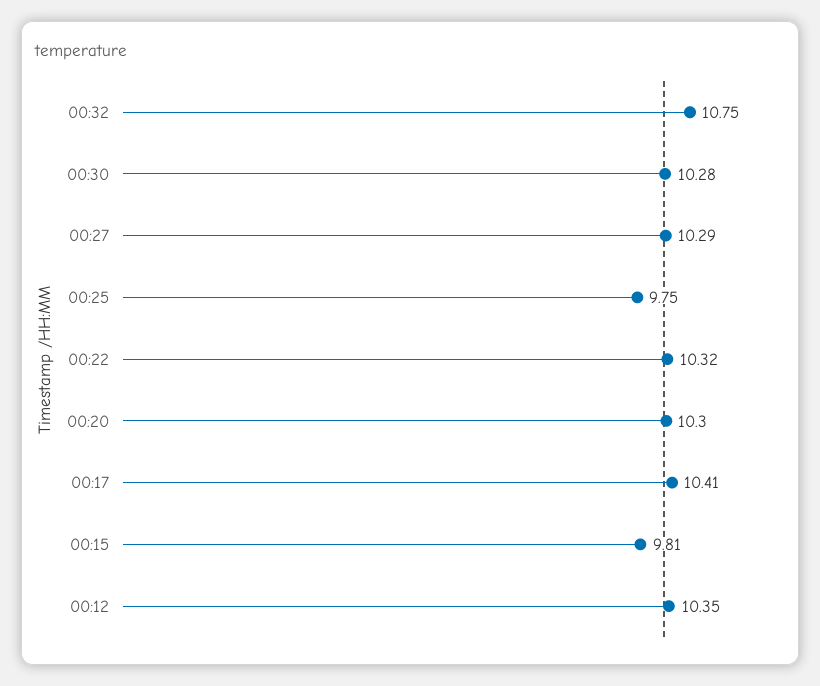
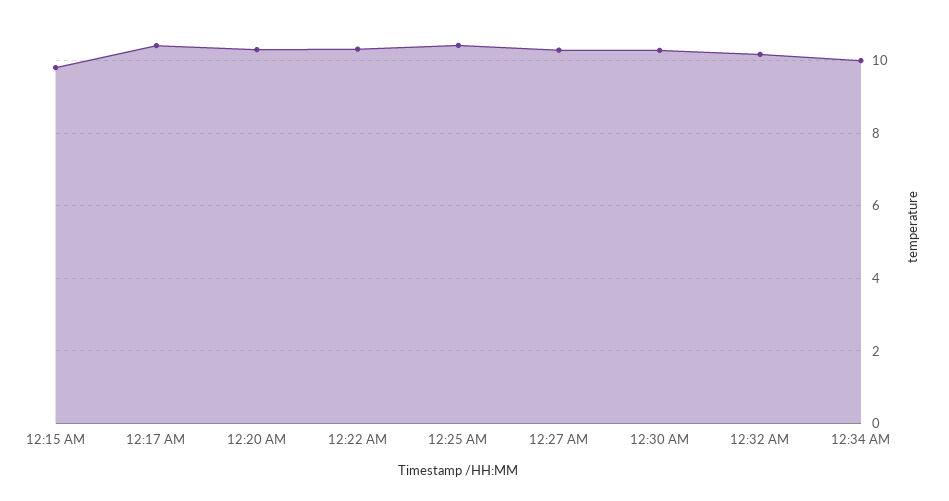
00:32: 10.75 -> 10.2
00:25: 9.75 -> 10.4
00:12: 10.35 -> none
12:34 AM: none -> 10

